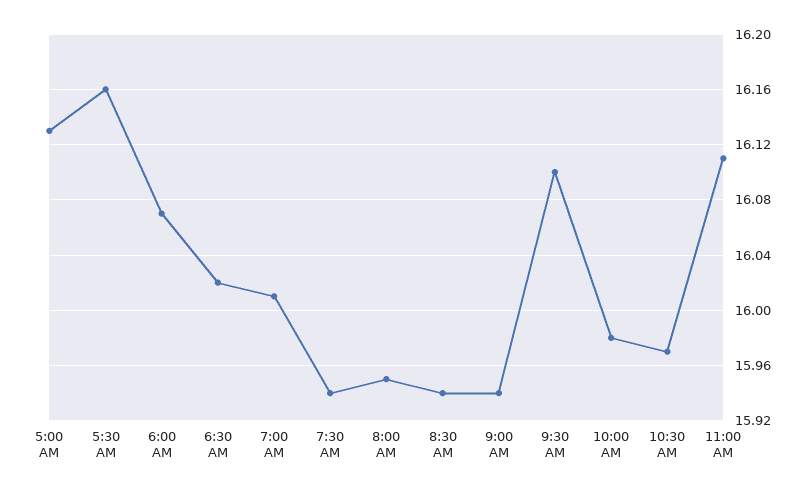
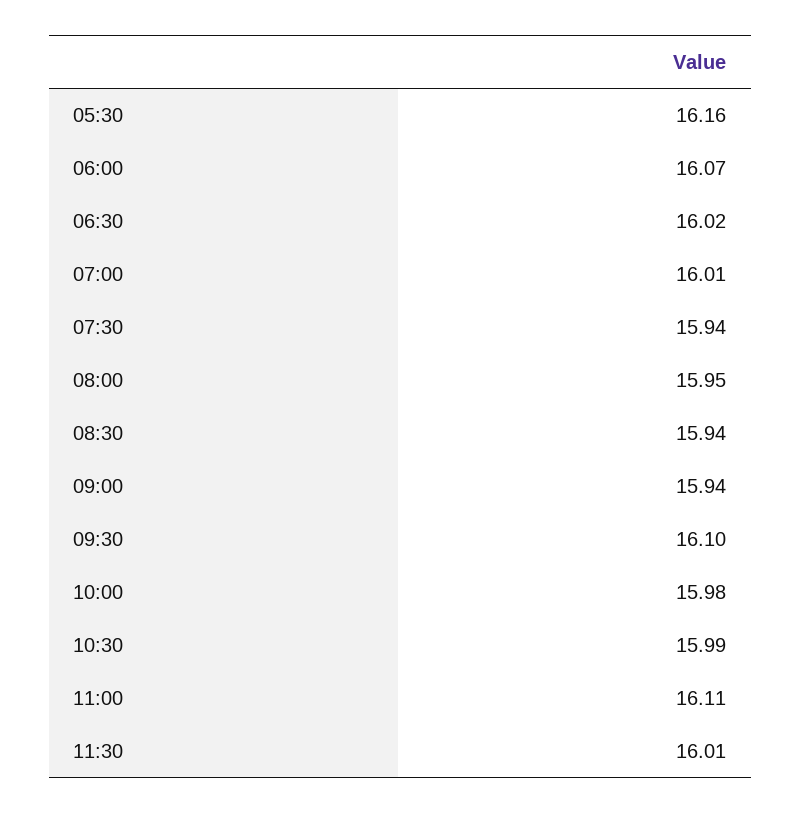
5:00 AM: 16.13 -> none
10:30 AM: 15.97 -> 15.99
11:30: none -> 16.01

